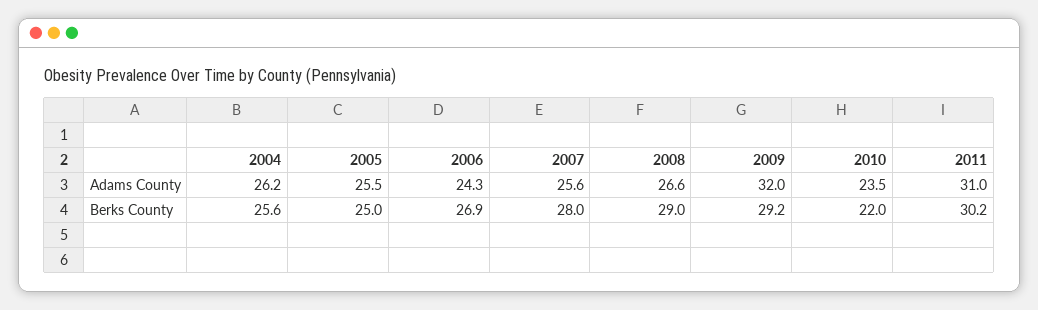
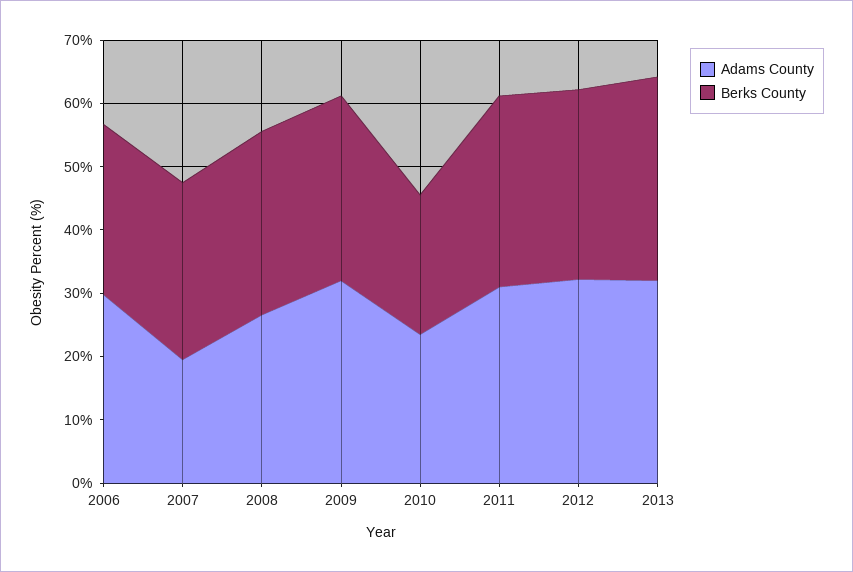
Adams County, 2004: 26.2 -> none
Adams County, 2005: 25.5 -> none
Adams County, 2006: 24.3 -> 30
Adams County, 2007: 25.6 -> 20
Berks County, 2004: 25.6 -> none
Berks County, 2005: 25 -> none
Adams County, 2012: none -> 32
Berks County, 2012: none -> 30
Adams County, 2013: none -> 32
Berks County, 2013: none -> 32

